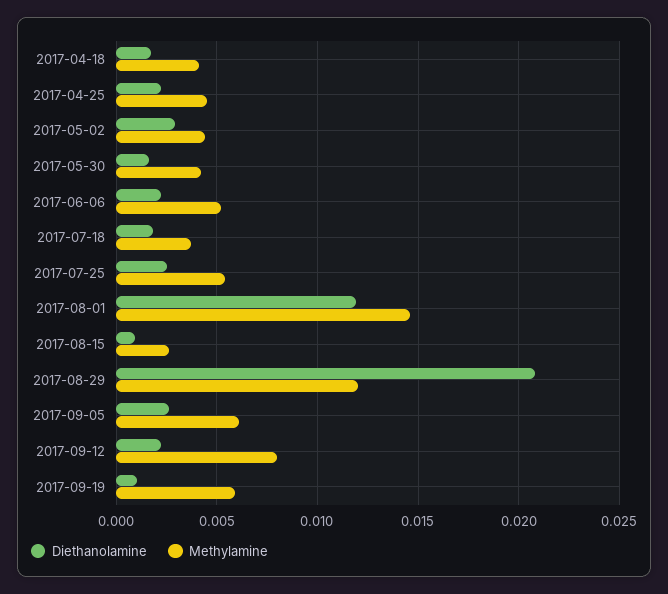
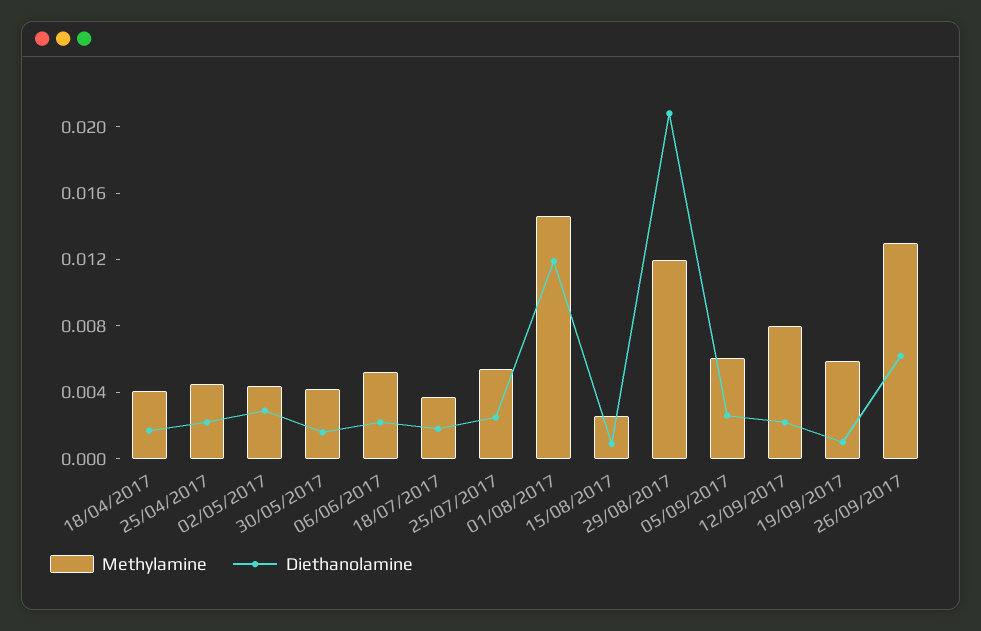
Methylamine, 26/09/2017: none -> 0.013
Diethanolamine, 26/09/2017: none -> 0.006

